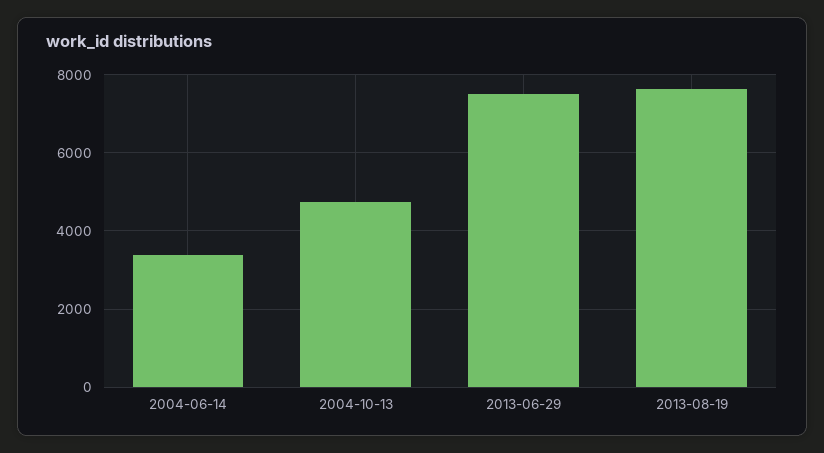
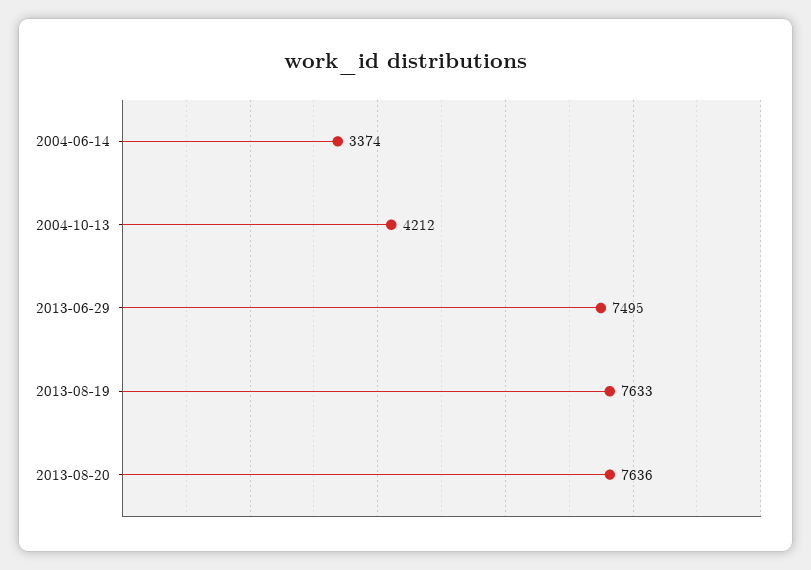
2004-10-13: 4800 -> 4212
2013-08-20: none -> 7636

